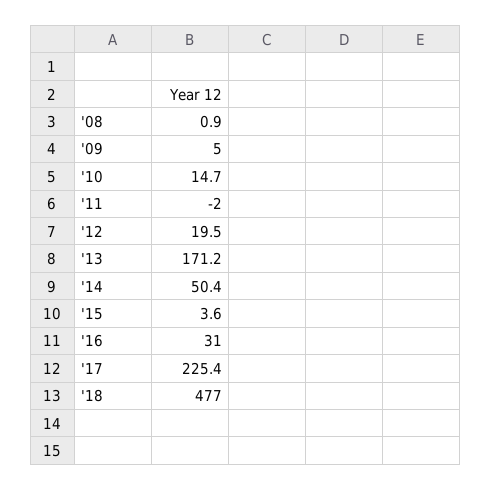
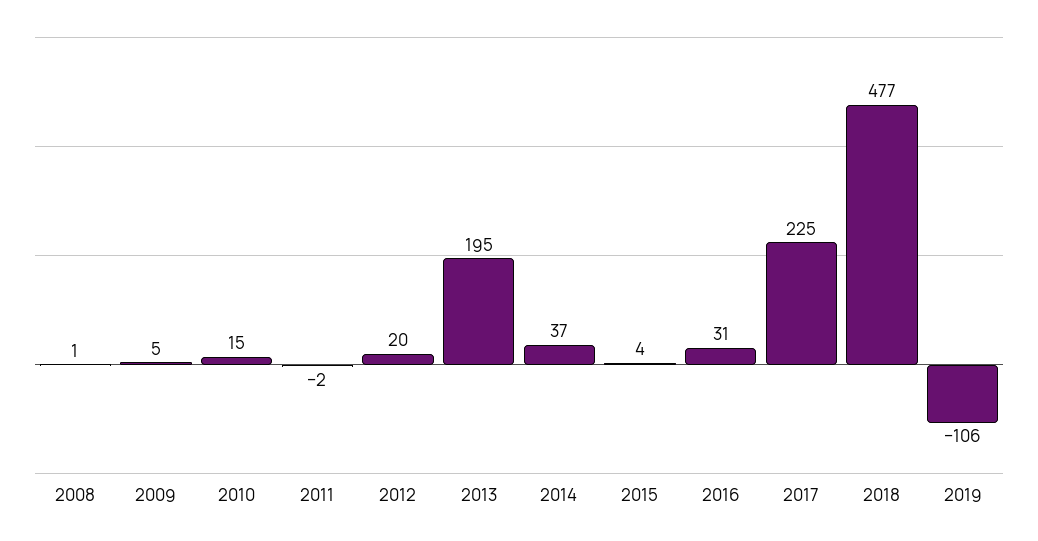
'13: 171.2 -> 195
'14: 50.4 -> 37
2019: none -> -106

